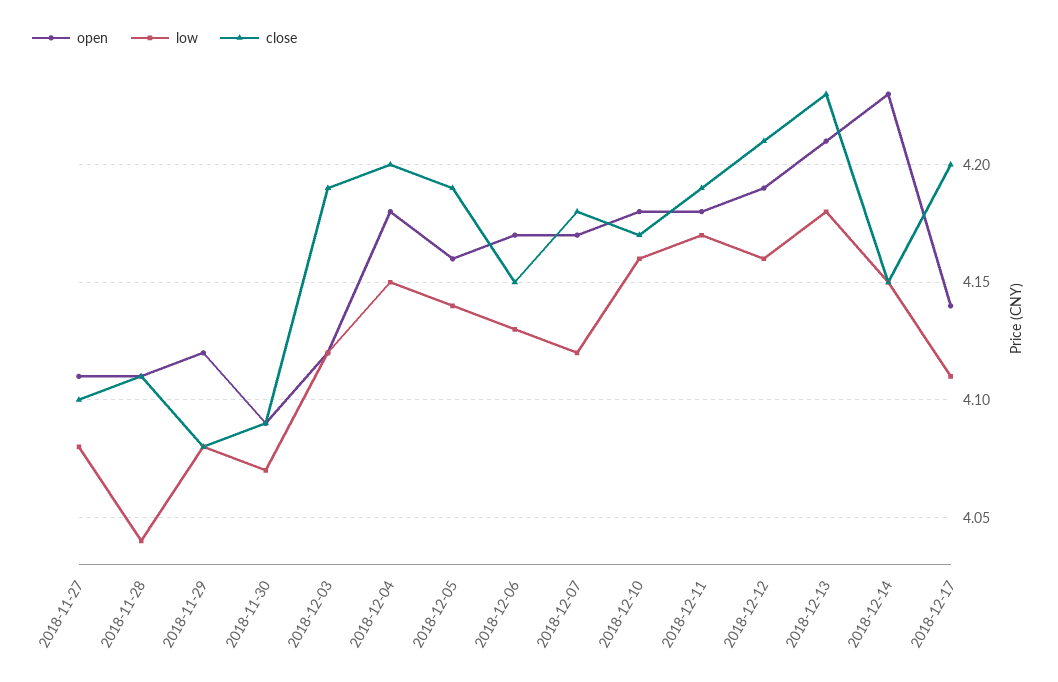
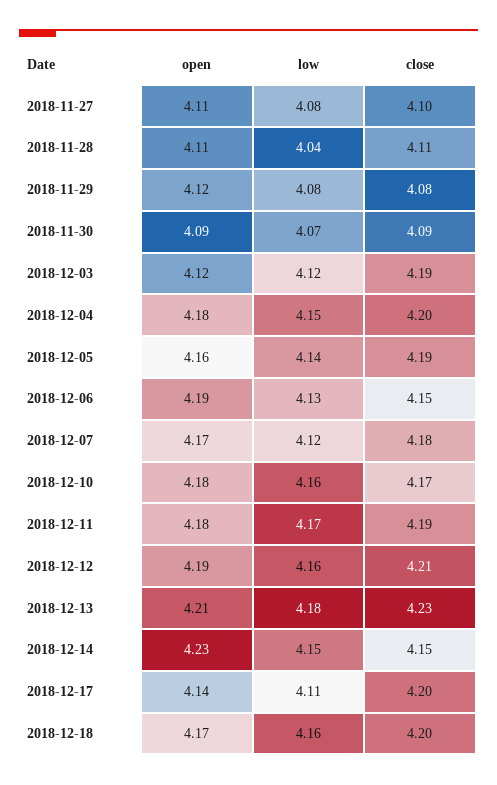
open, 2018-12-06: 4.17 -> 4.19
open, 2018-12-18: none -> 4.17
low, 2018-12-18: none -> 4.16
close, 2018-12-18: none -> 4.2

